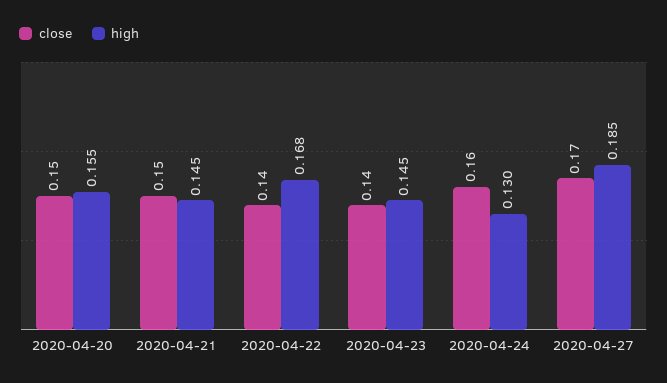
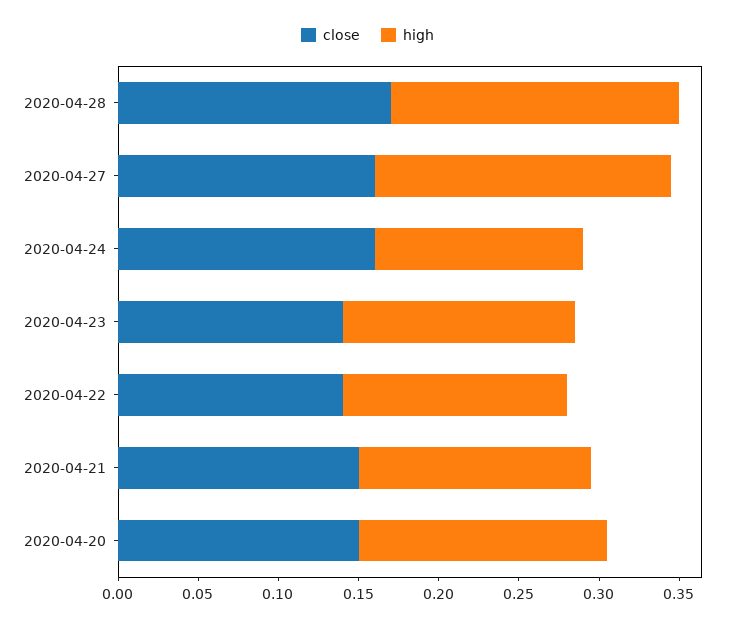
high, 2020-04-22: 0.168 -> 0.14
close, 2020-04-27: 0.17 -> 0.16
close, 2020-04-28: none -> 0.17
high, 2020-04-28: none -> 0.18

